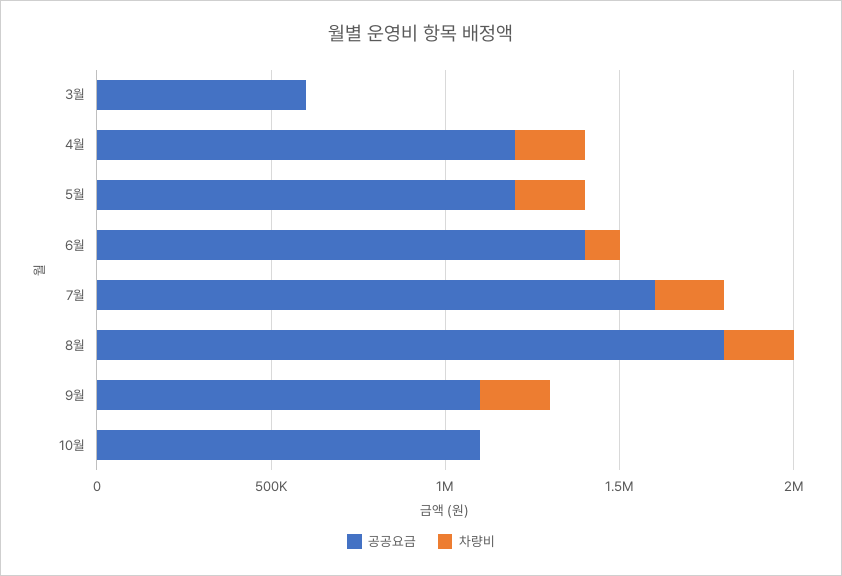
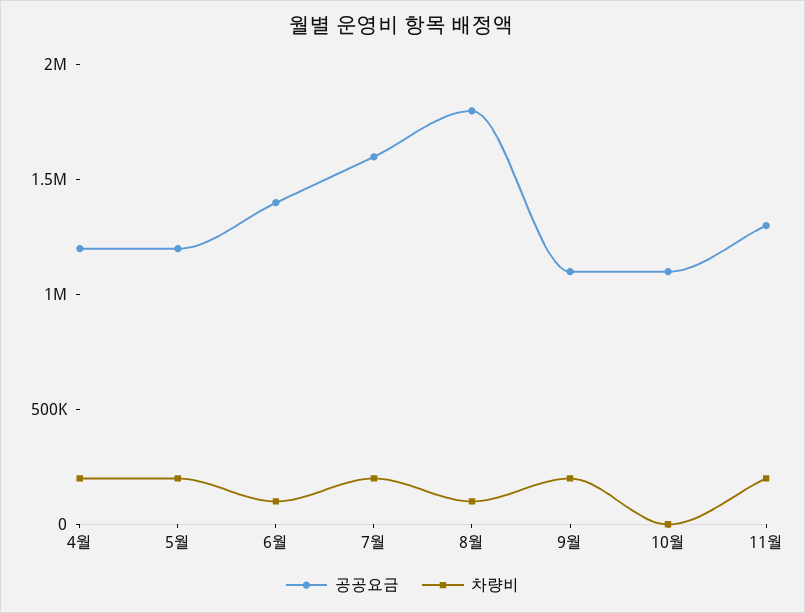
공공요금, 3월: 600000 -> none
차량비, 3월: 0 -> none
차량비, 8월: 200000 -> 100000
공공요금, 11월: none -> 1300000
차량비, 11월: none -> 200000

